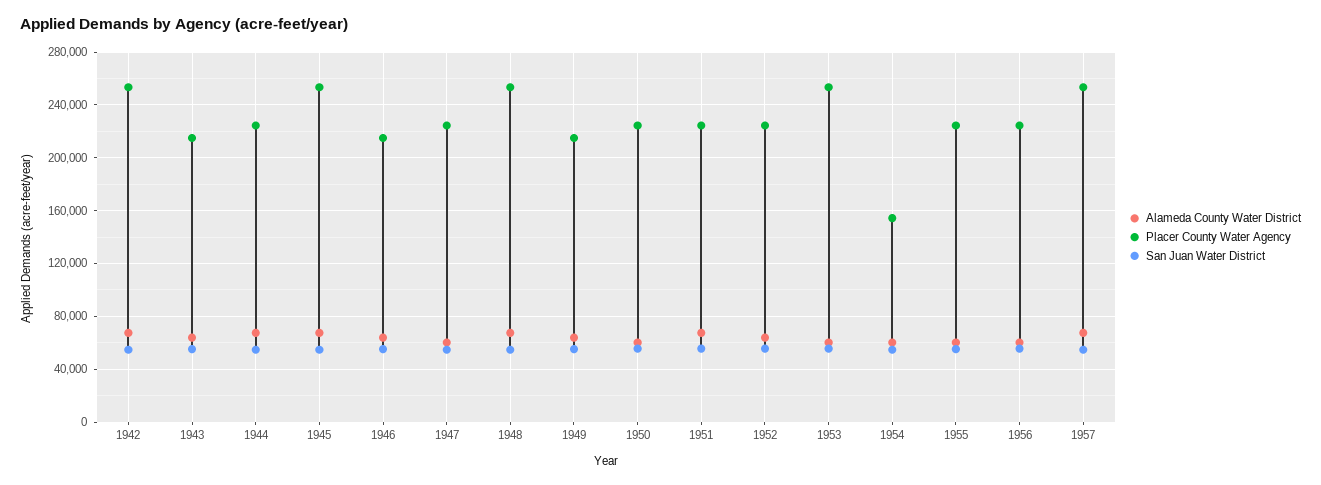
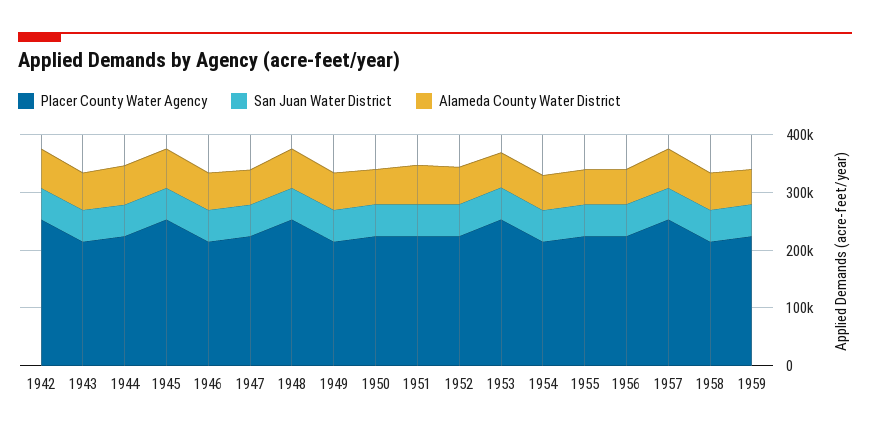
Placer County Water Agency, 1954: 155000 -> 220000
Placer County Water Agency, 1958: none -> 220000
San Juan Water District, 1958: none -> 60000
Alameda County Water District, 1958: none -> 60000
Placer County Water Agency, 1959: none -> 220000
San Juan Water District, 1959: none -> 60000
Alameda County Water District, 1959: none -> 60000

